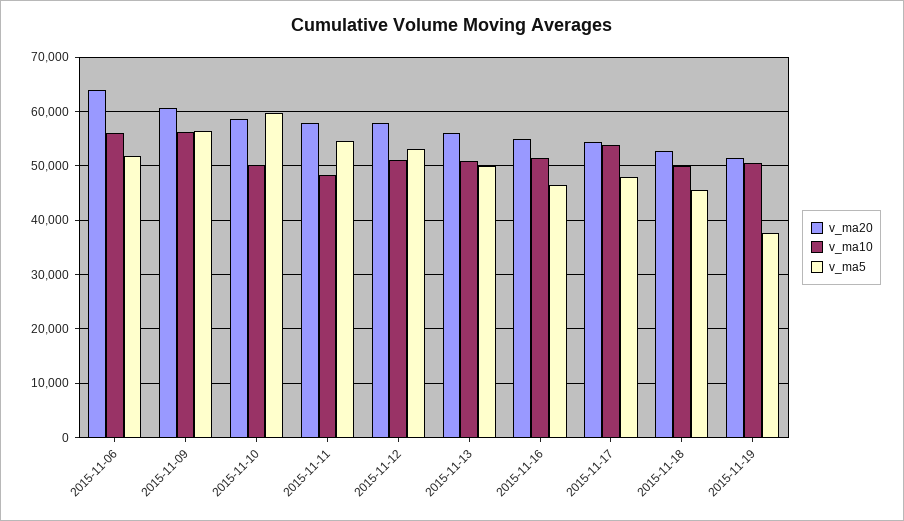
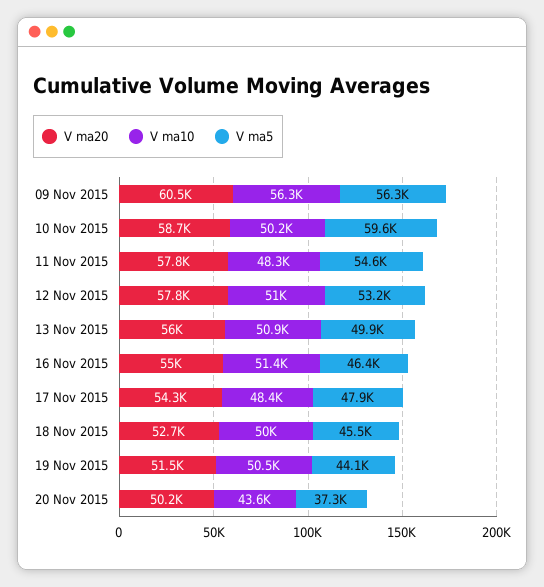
v_ma20, 2015-11-06: 64000 -> none
v_ma10, 2015-11-06: 56000 -> none
v_ma5, 2015-11-06: 52000 -> none
v_ma10, 2015-11-17: 54000 -> 48400
v_ma5, 2015-11-19: 38000 -> 44100
v_ma20, 20 Nov 2015: none -> 50200
v_ma10, 20 Nov 2015: none -> 43600
v_ma5, 20 Nov 2015: none -> 37300

